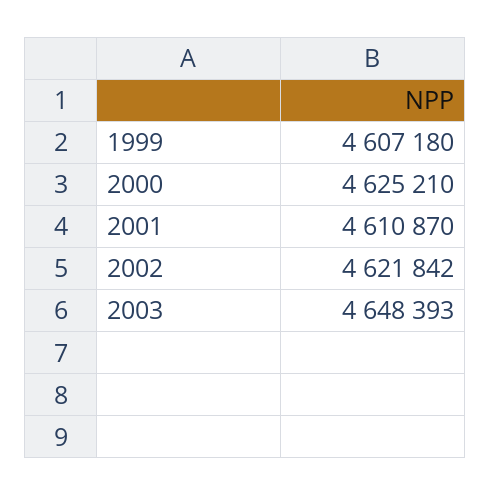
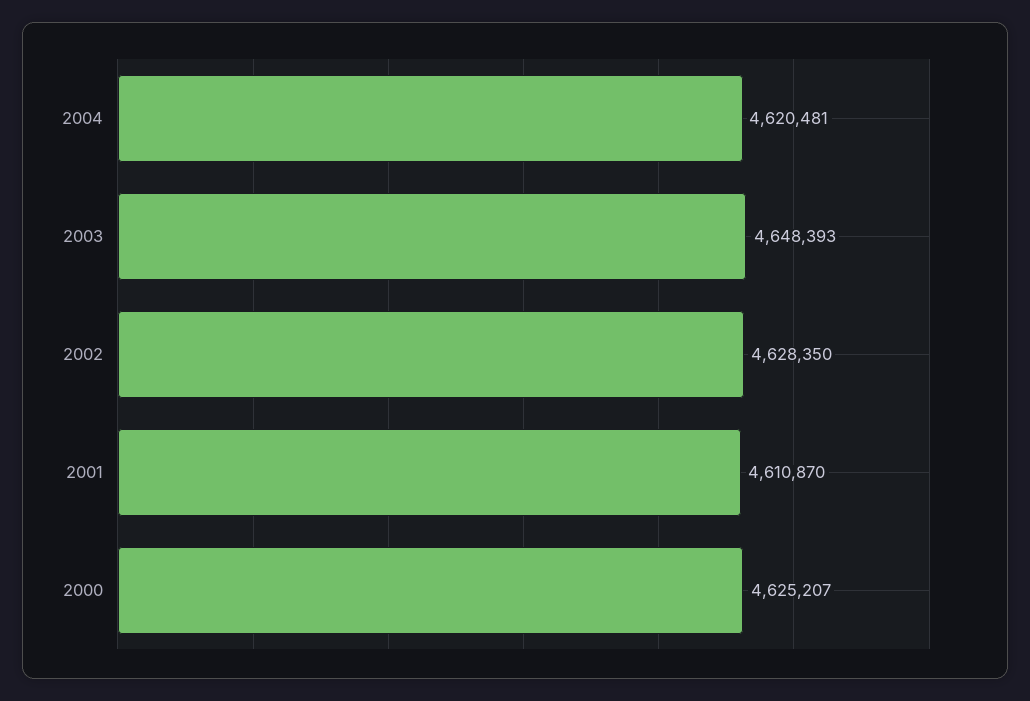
1999: 4607180 -> none
2000: 4625210 -> 4625207
2002: 4621842 -> 4628350
2004: none -> 4620481

